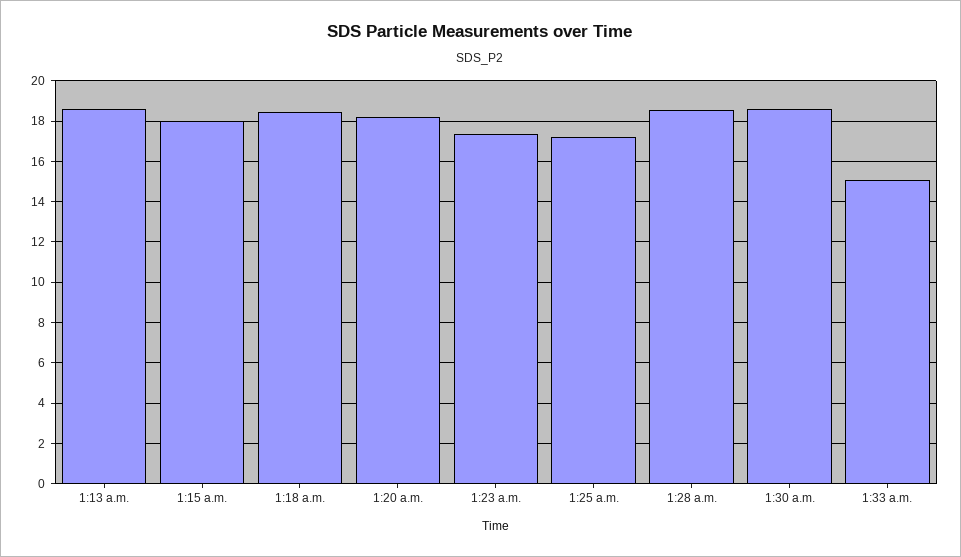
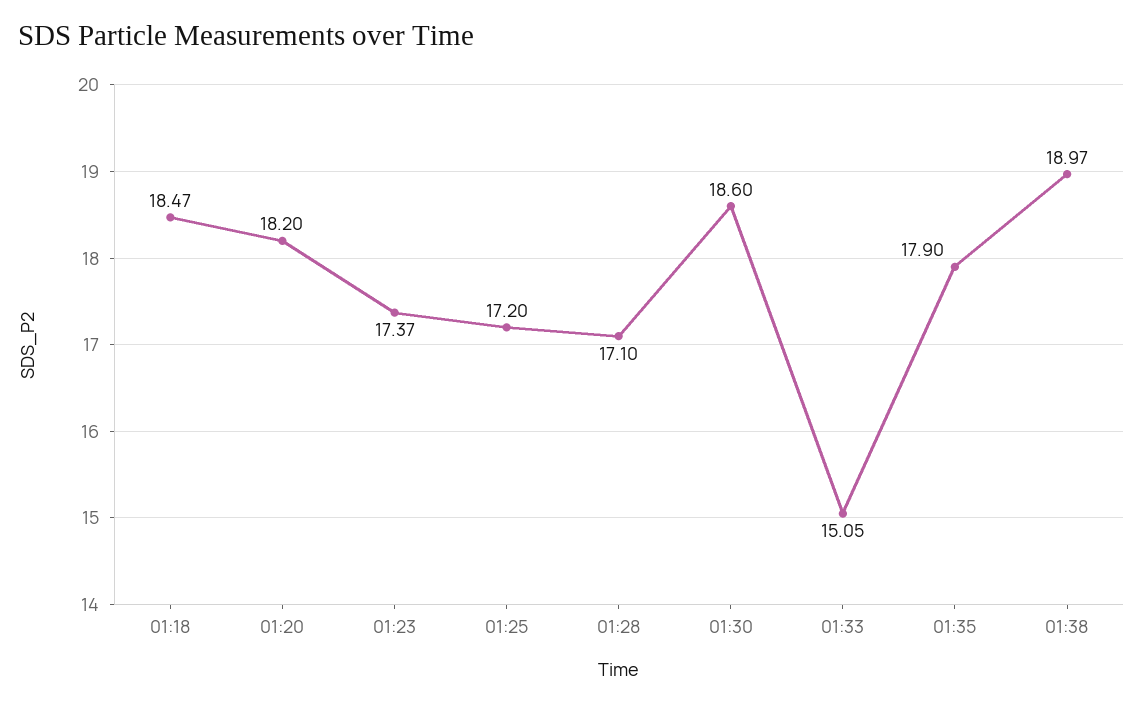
1:13 a.m.: 18.5 -> none
1:15 a.m.: 18 -> none
1:28 a.m.: 18.5 -> 17.1
01:35: none -> 17.9
01:38: none -> 18.97

